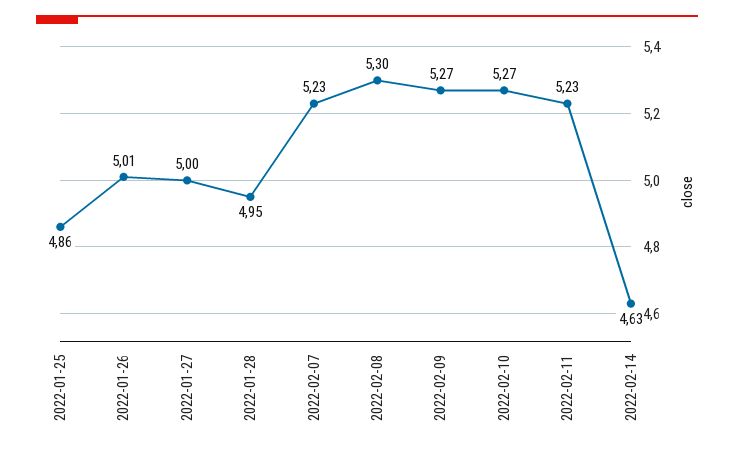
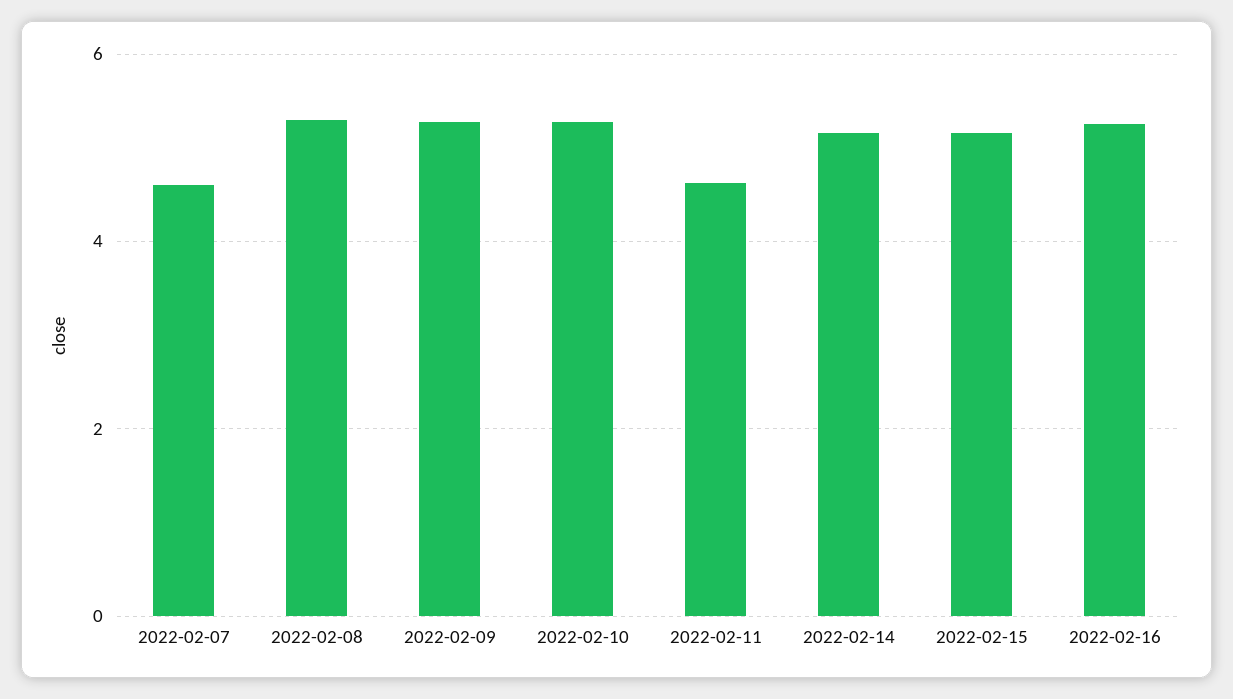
2022-01-25: 4.86 -> none
2022-01-26: 5.01 -> none
2022-01-27: 5 -> none
2022-01-28: 4.95 -> none
2022-02-07: 5.23 -> 4.6
2022-02-11: 5.23 -> 4.6
2022-02-14: 4.63 -> 5.2
2022-02-15: none -> 5.2
2022-02-16: none -> 5.2

